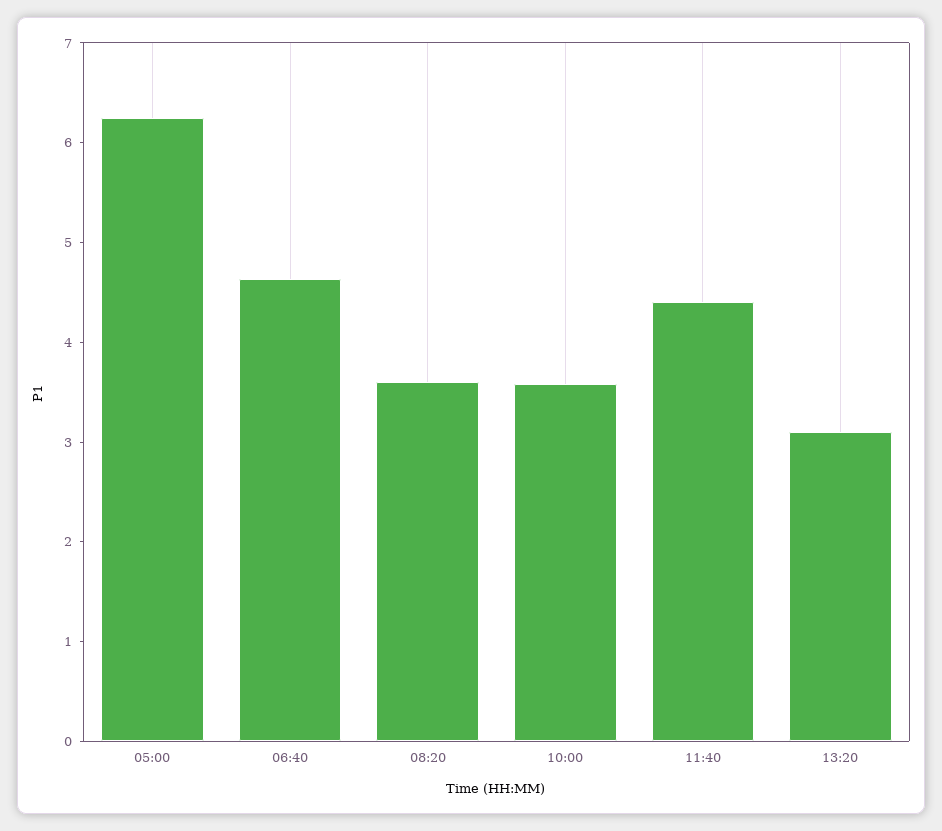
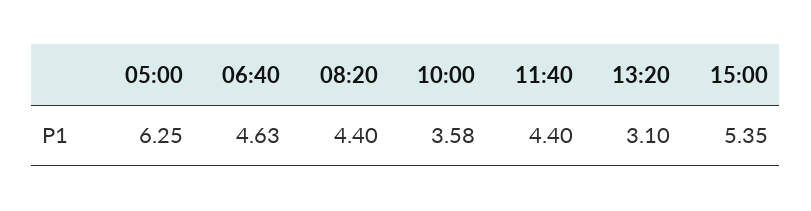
08:20: 3.6 -> 4.4
15:00: none -> 5.35

